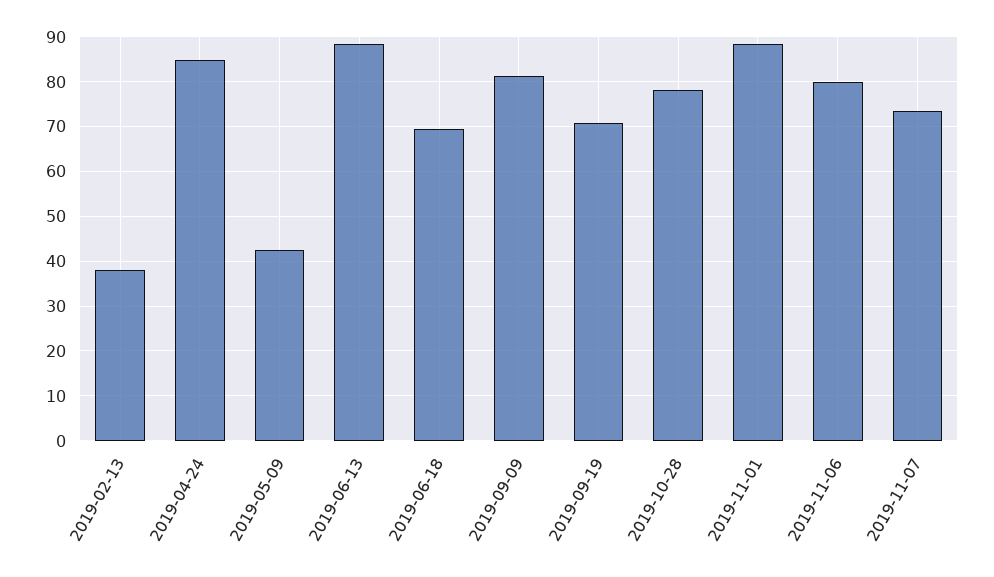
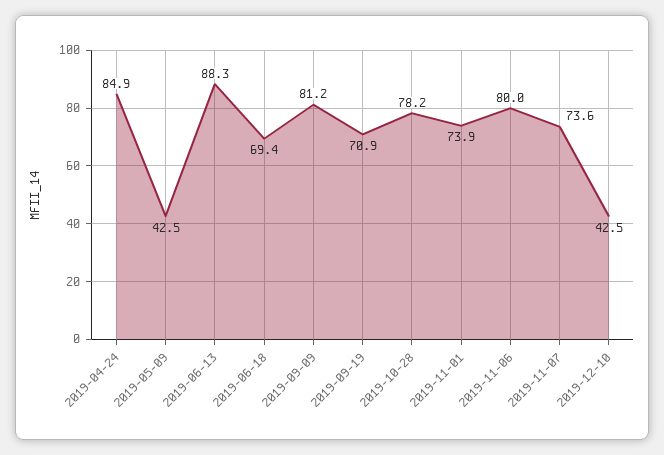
2019-02-13: 38 -> none
2019-11-01: 88 -> 73.9
2019-12-10: none -> 42.5

